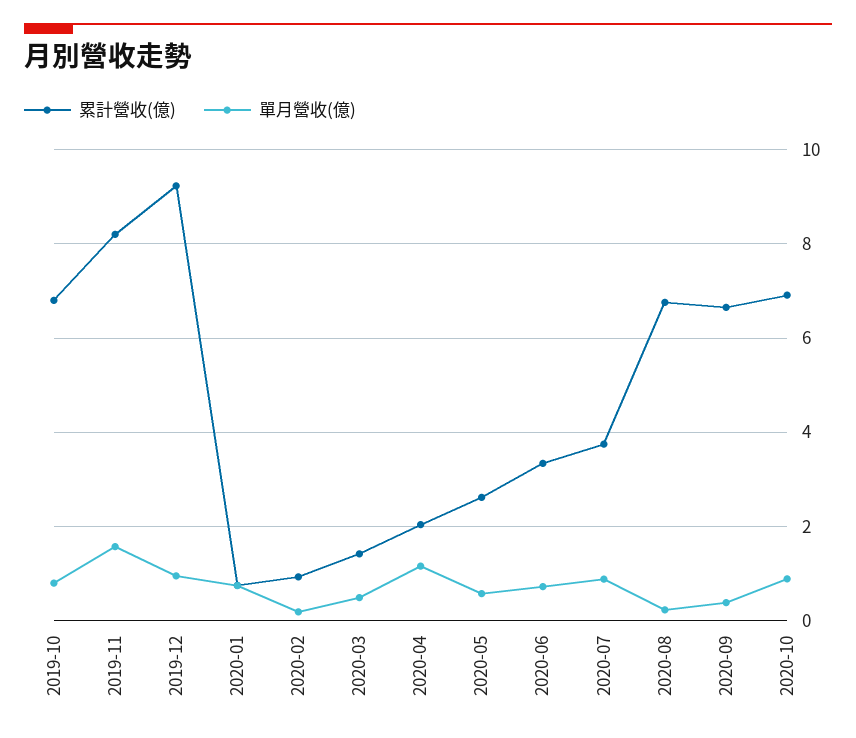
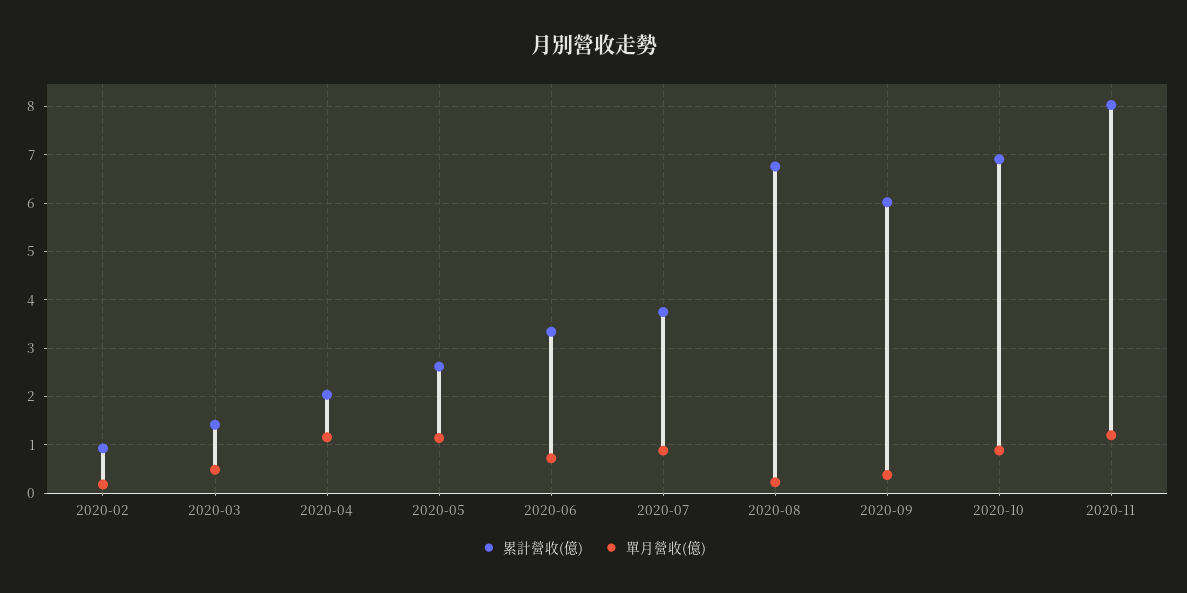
累計營收(億), 2019-10: 6.8 -> none
單月營收(億), 2019-10: 0.8 -> none
累計營收(億), 2019-11: 8.2 -> none
單月營收(億), 2019-11: 1.6 -> none
累計營收(億), 2019-12: 9.2 -> none
單月營收(億), 2019-12: 1 -> none
累計營收(億), 2020-01: 0.8 -> none
單月營收(億), 2020-01: 0.8 -> none
單月營收(億), 2020-05: 0.6 -> 1.2
累計營收(億), 2020-09: 6.6 -> 6
累計營收(億), 2020-11: none -> 8
單月營收(億), 2020-11: none -> 1.2

